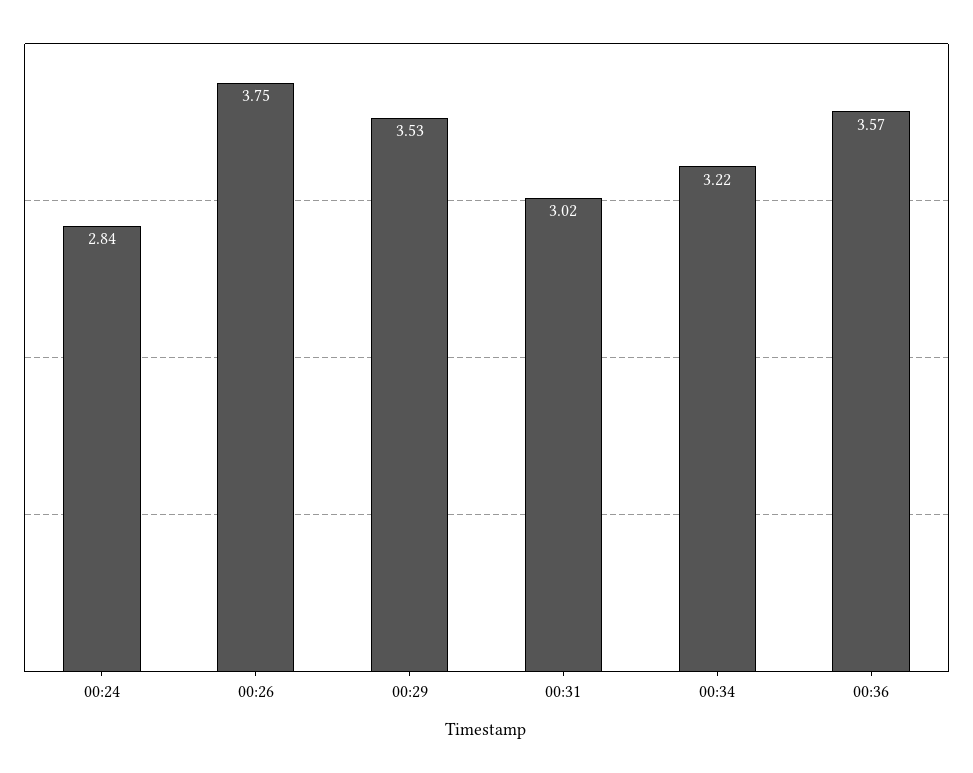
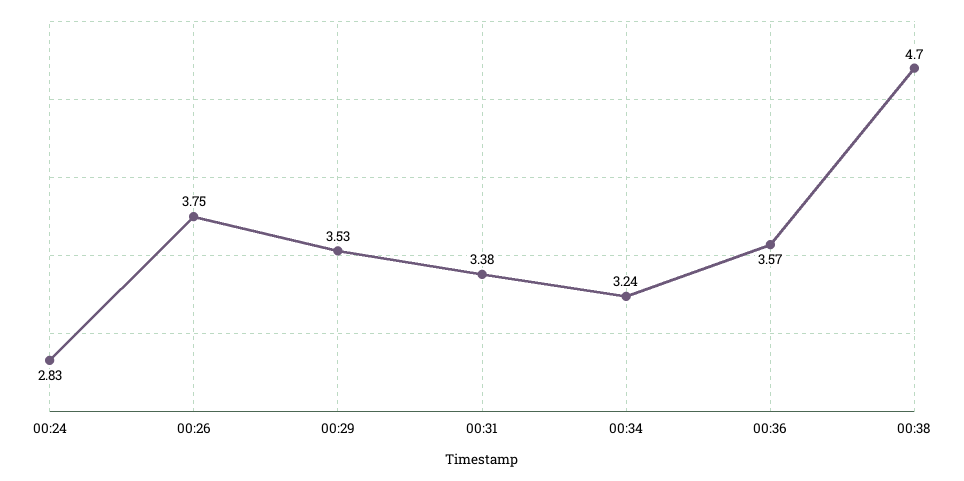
00:24: 2.84 -> 2.83
00:31: 3.02 -> 3.38
00:34: 3.22 -> 3.24
00:38: none -> 4.7

